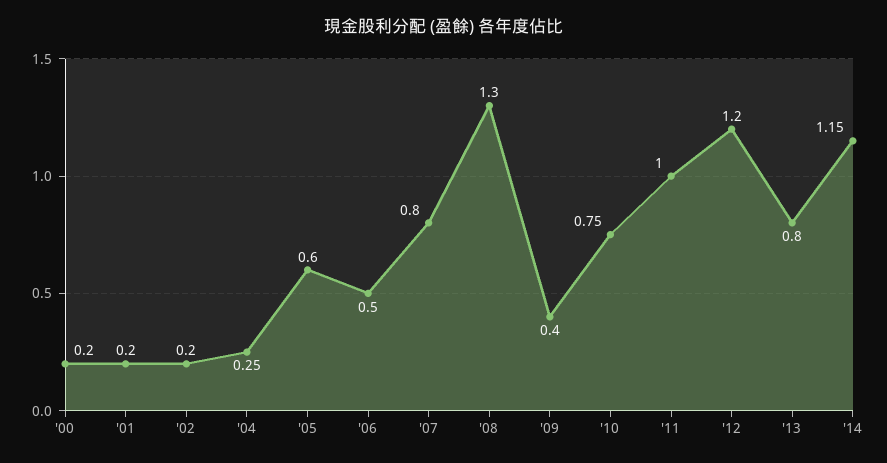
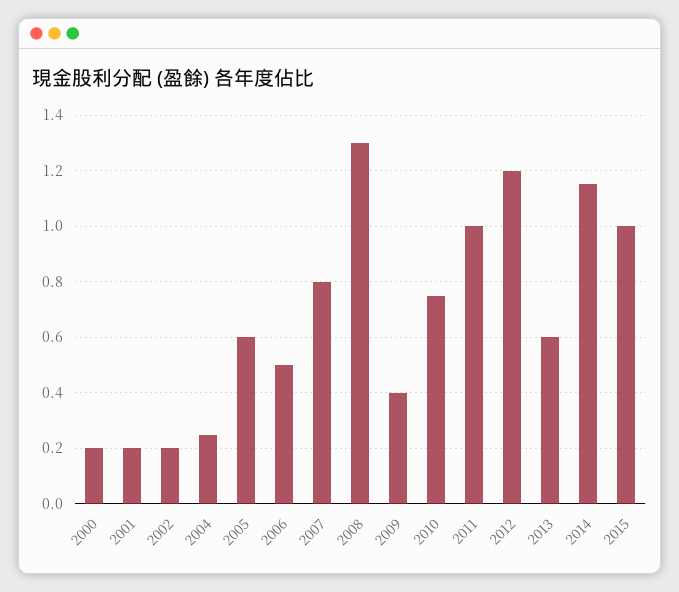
'13: 0.8 -> 0.6
2015: none -> 1

